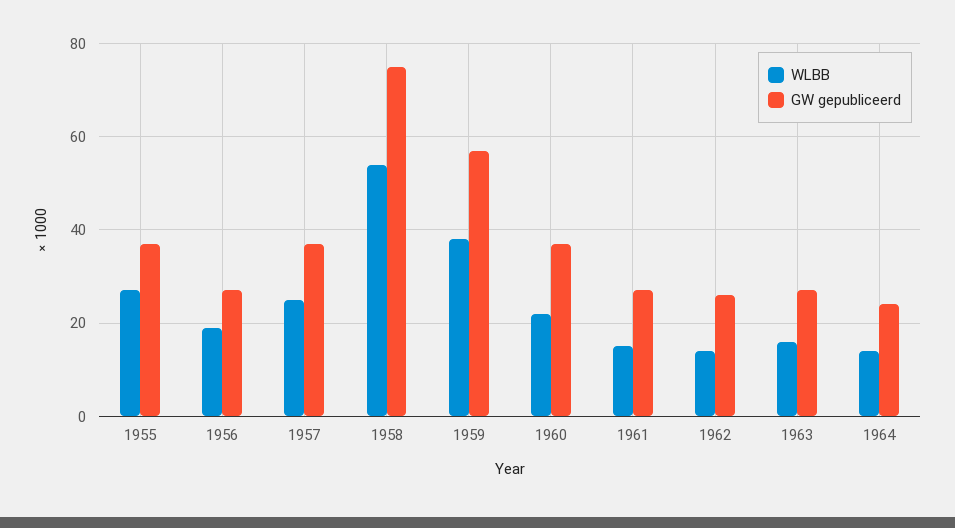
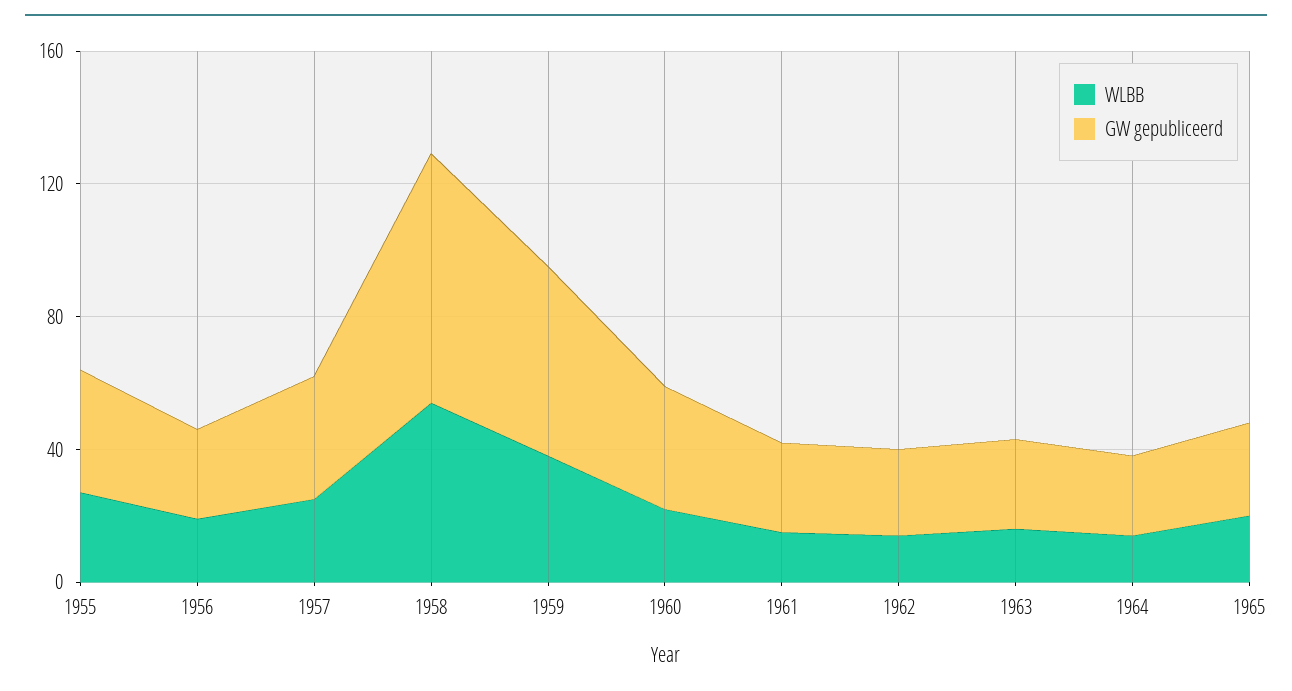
WLBB, 1965: none -> 20
GW gepubliceerd, 1965: none -> 30

